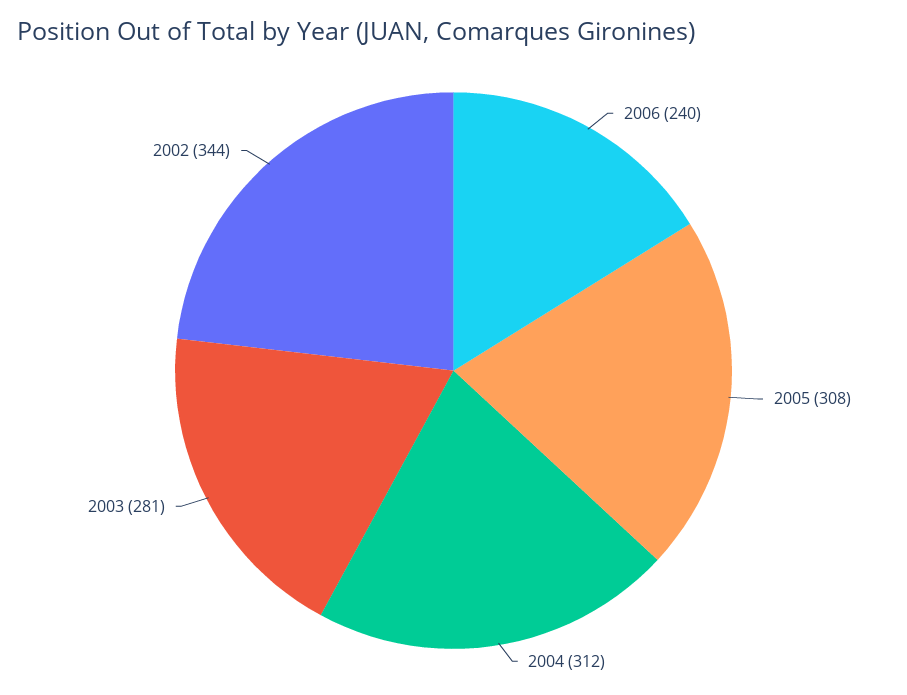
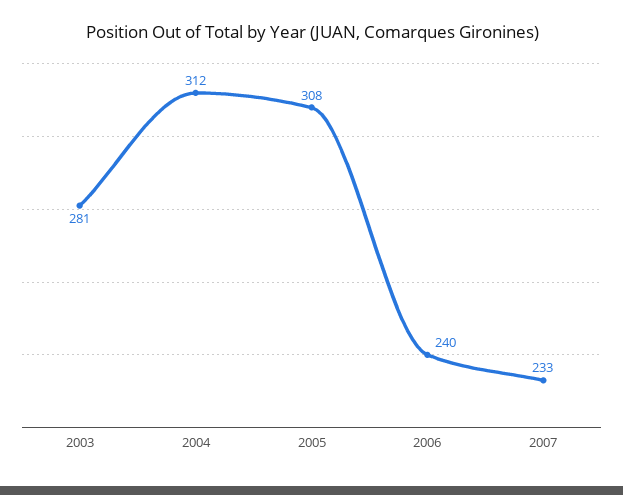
2002: 344 -> none
2007: none -> 233

